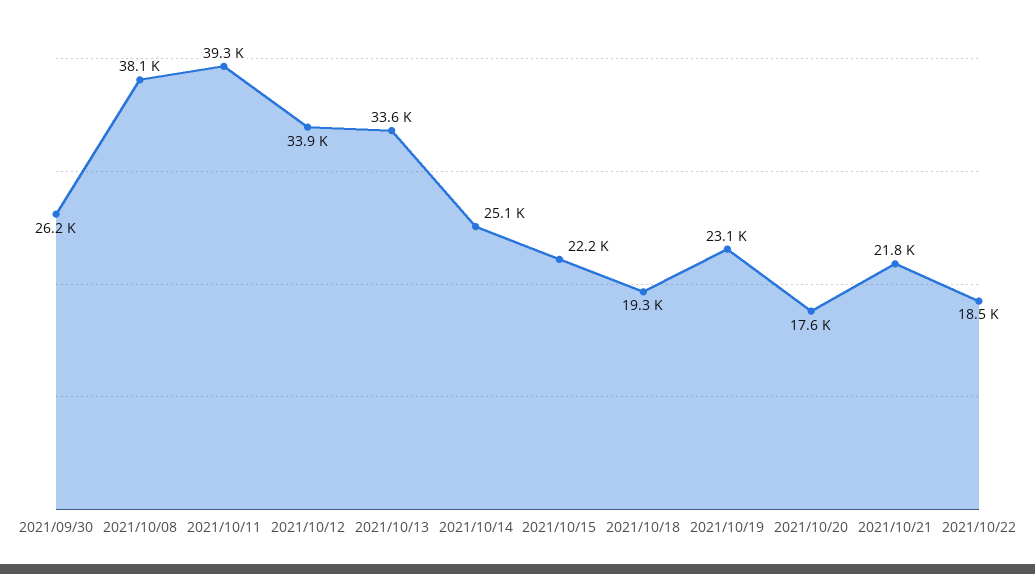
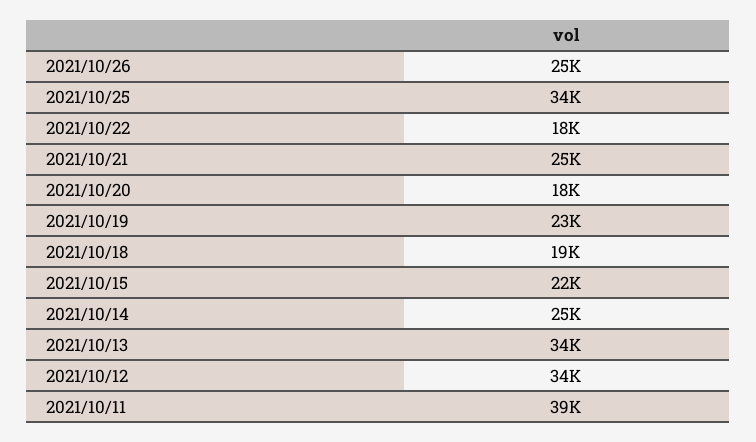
2021/09/30: 26200 -> none
2021/10/08: 38100 -> none
2021/10/21: 21800 -> 25000
2021/10/26: none -> 25000
2021/10/25: none -> 34000

